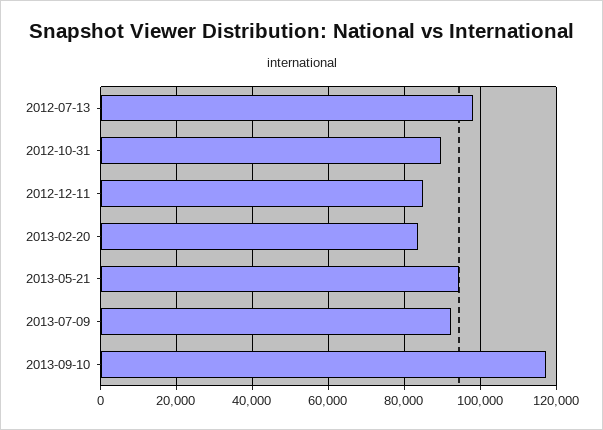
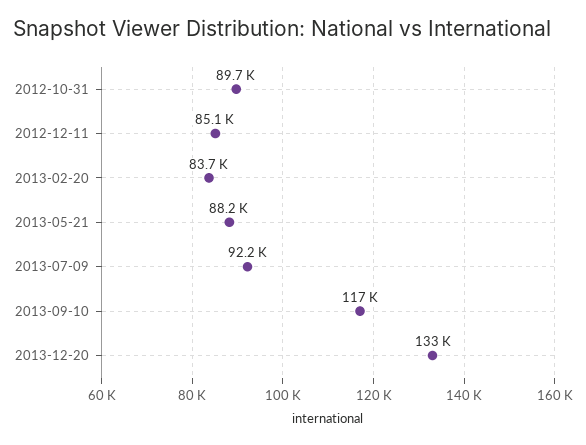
2012-07-13: 98000 -> none
2013-05-21: 94000 -> 88200
2013-12-20: none -> 133000

